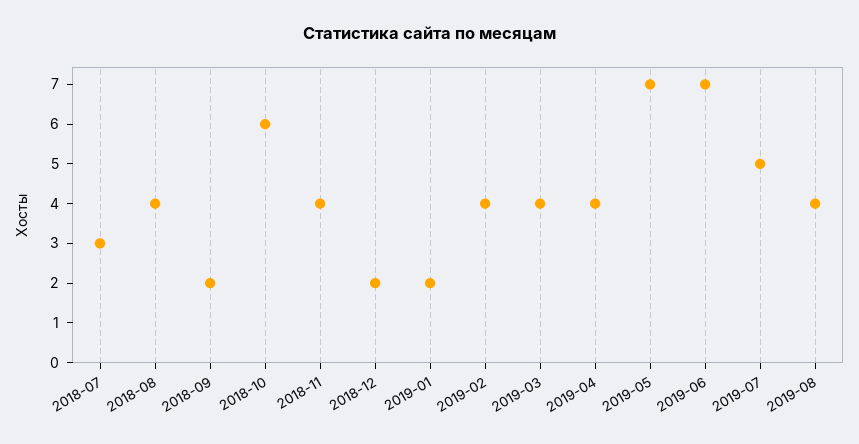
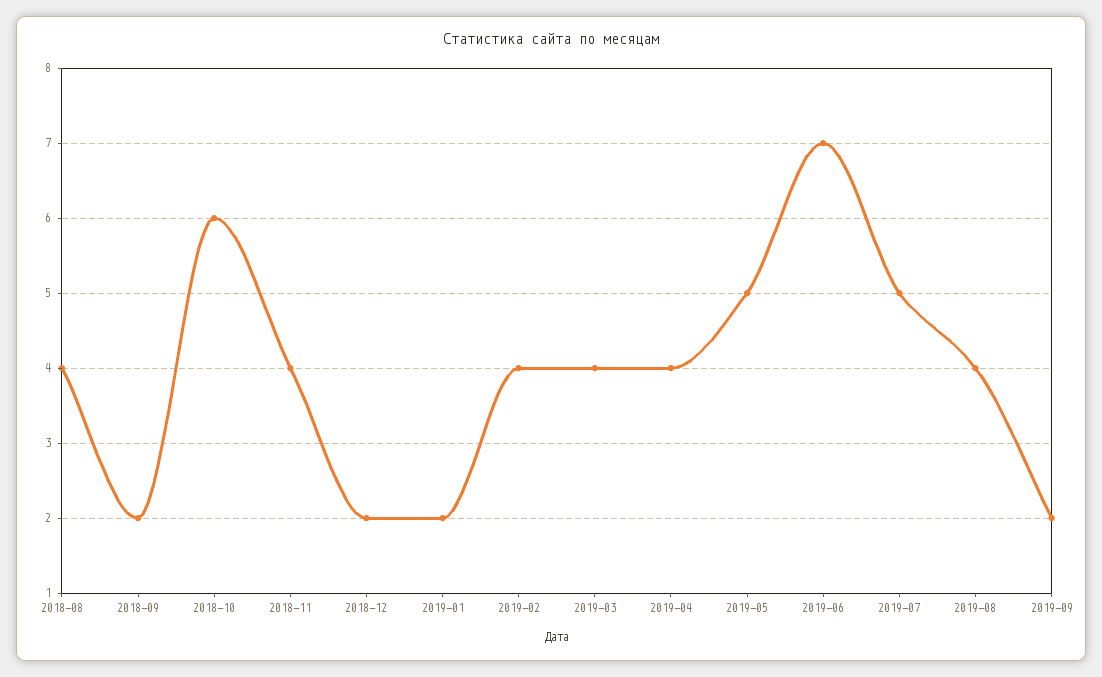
2018-07: 3 -> none
2019-05: 7 -> 5
2019-09: none -> 2

